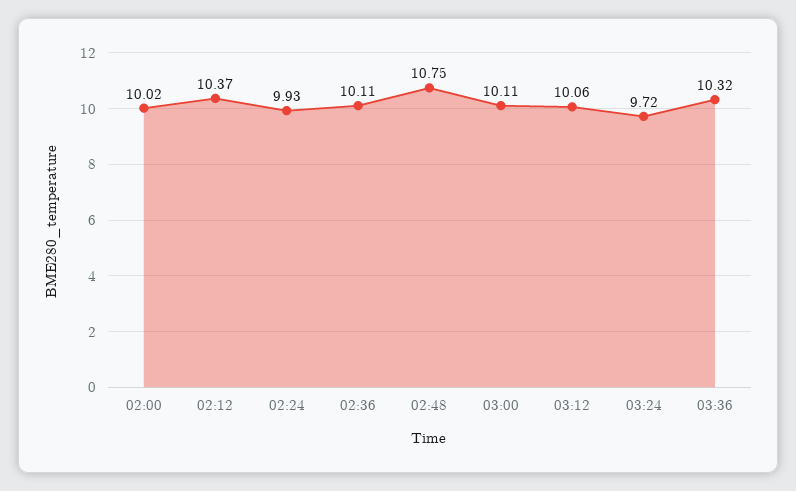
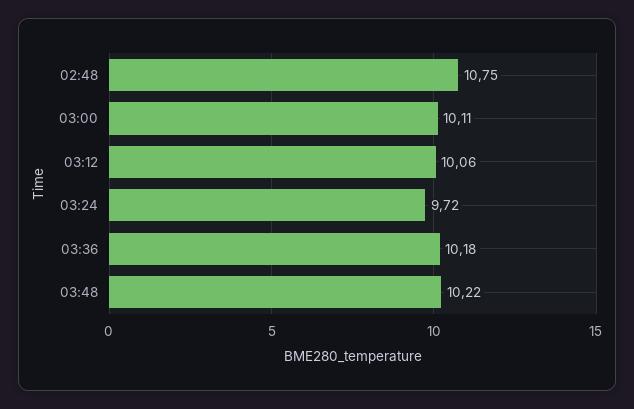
02:00: 10.02 -> none
02:12: 10.37 -> none
02:24: 9.93 -> none
02:36: 10.11 -> none
03:36: 10.32 -> 10.18
03:48: none -> 10.22

